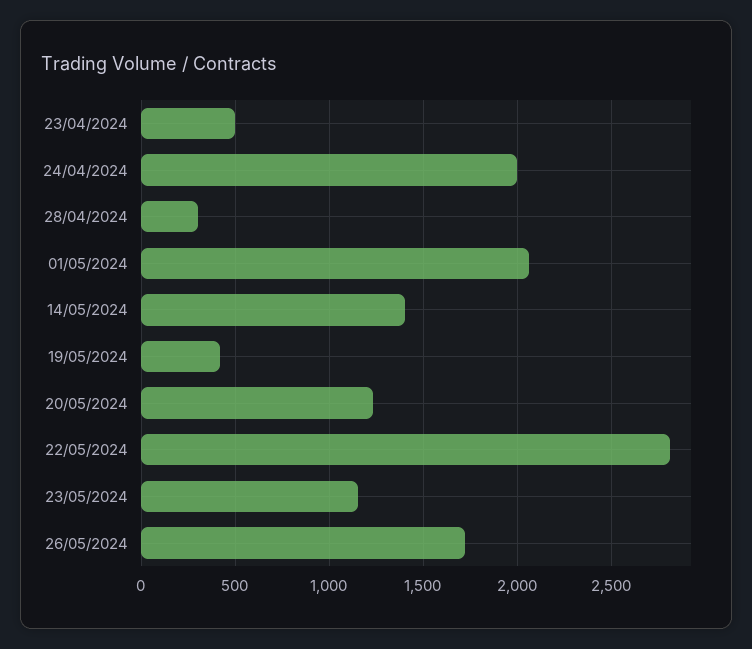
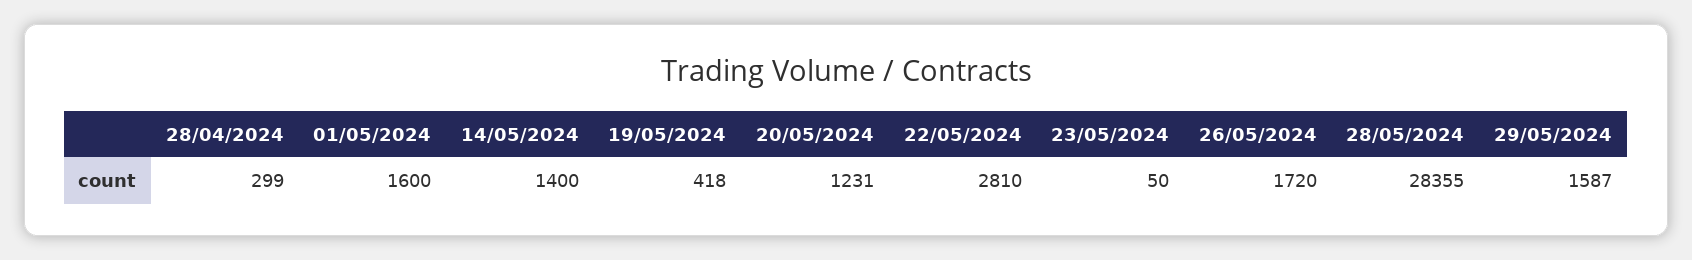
23/04/2024: 500 -> none
24/04/2024: 2000 -> none
01/05/2024: 2050 -> 1600
23/05/2024: 1150 -> 50
28/05/2024: none -> 28355
29/05/2024: none -> 1587

